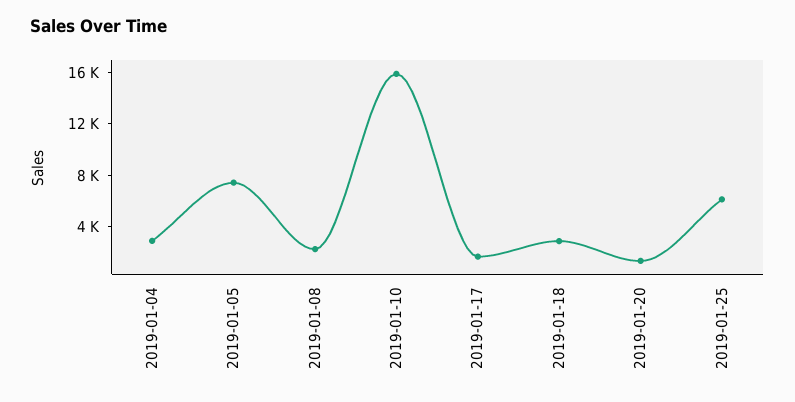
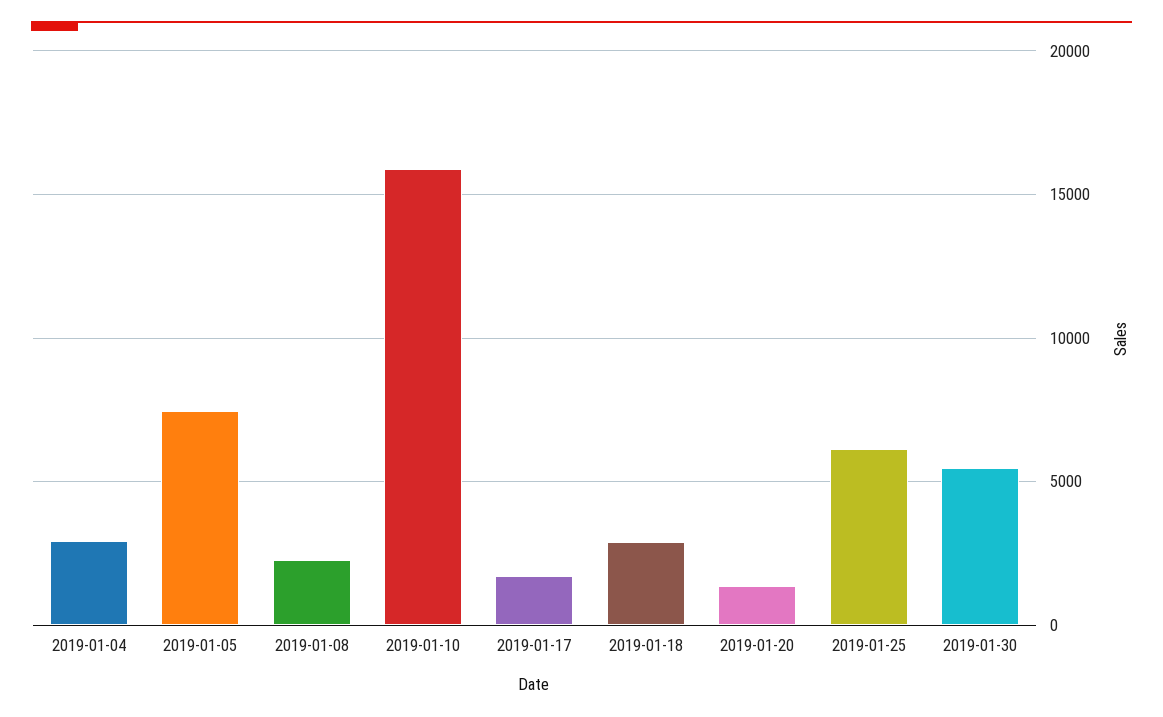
2019-01-30: none -> 5500

